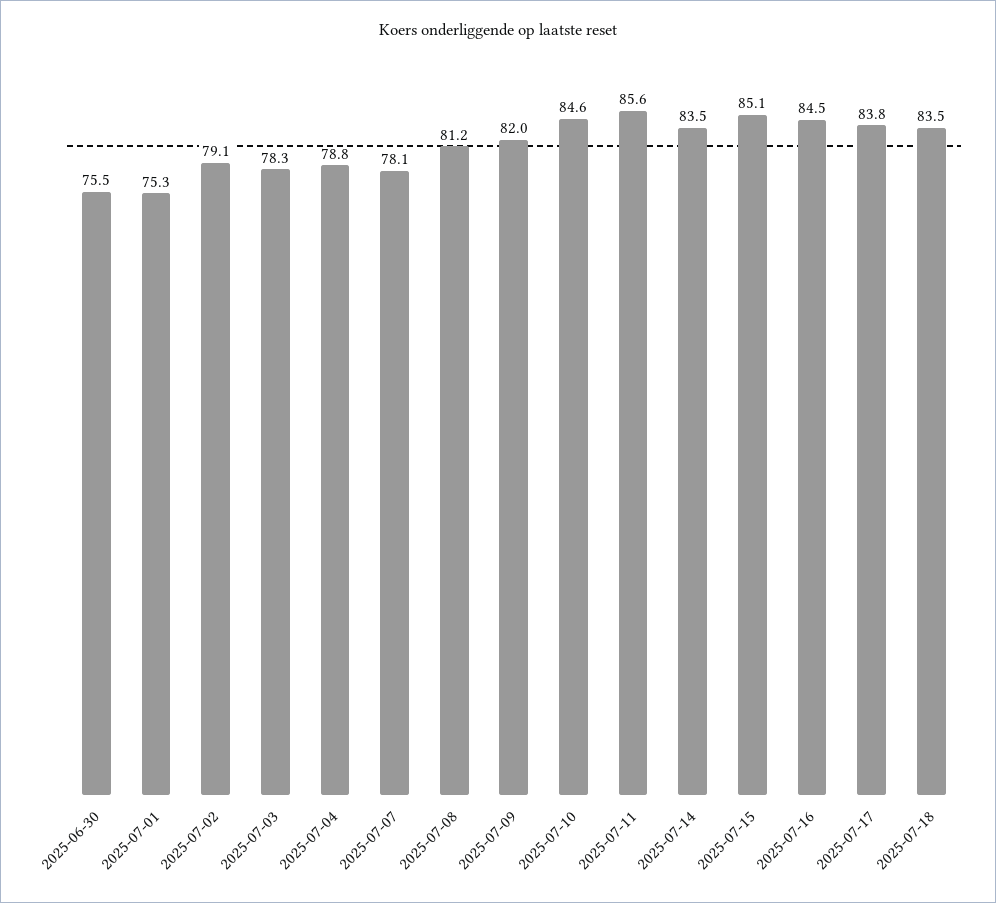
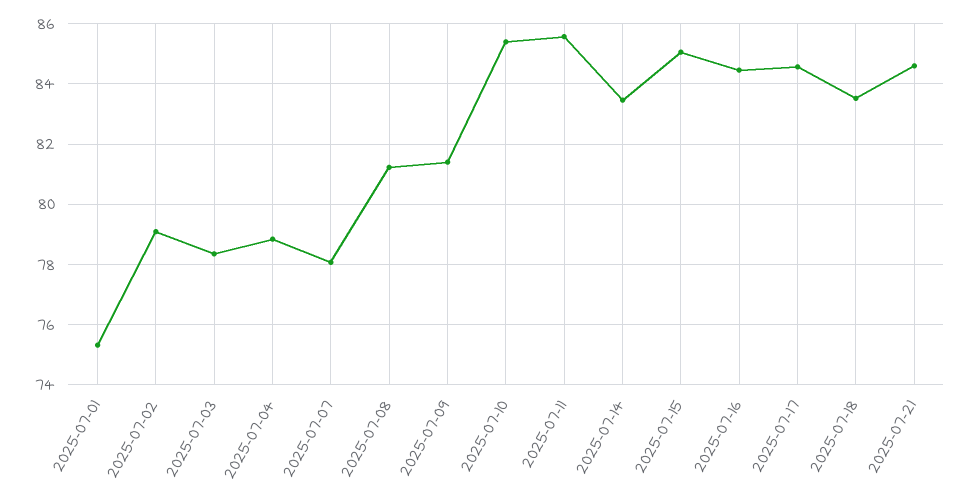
2025-06-30: 75.5 -> none
2025-07-09: 82 -> 81.4
2025-07-10: 84.6 -> 85.4
2025-07-17: 83.8 -> 84.6
2025-07-21: none -> 84.6

